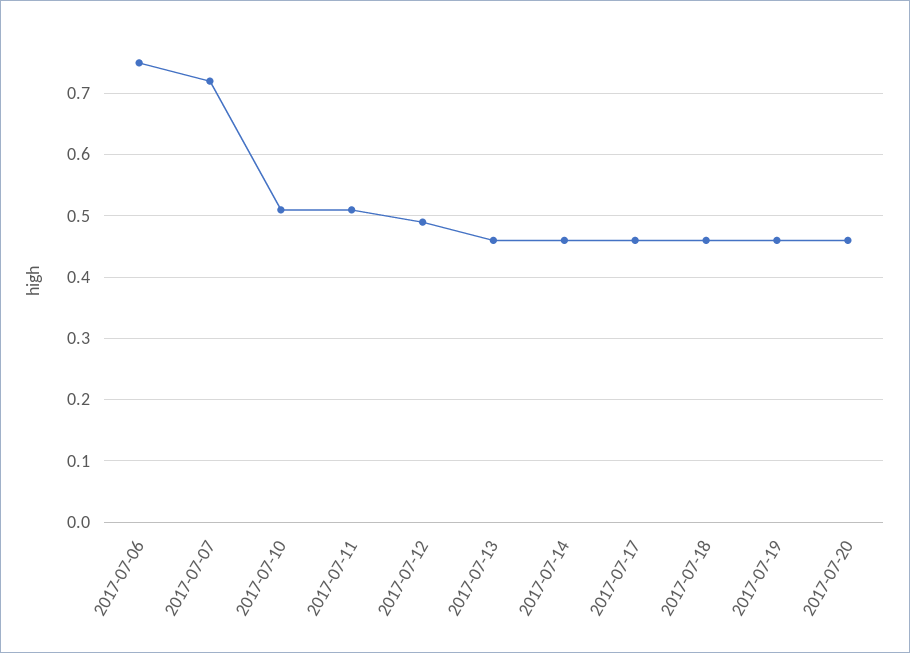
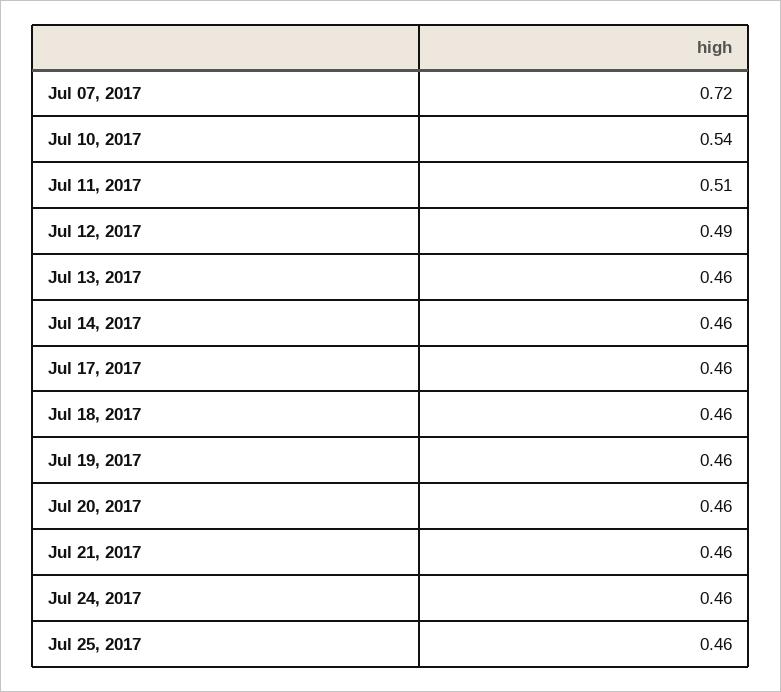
2017-07-06: 0.75 -> none
2017-07-10: 0.51 -> 0.54
Jul 21, 2017: none -> 0.46
Jul 24, 2017: none -> 0.46
Jul 25, 2017: none -> 0.46

